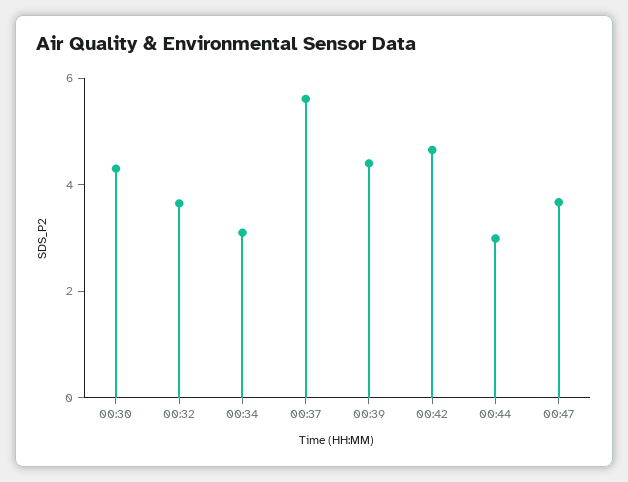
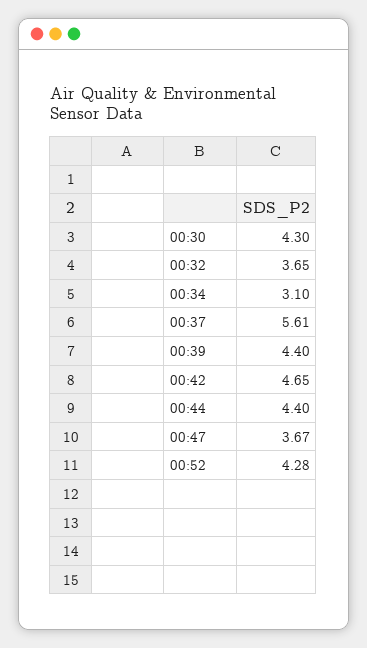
00:44: 3 -> 4.4
00:52: none -> 4.28

